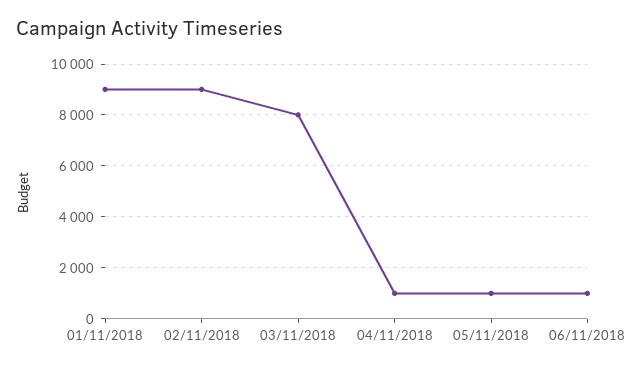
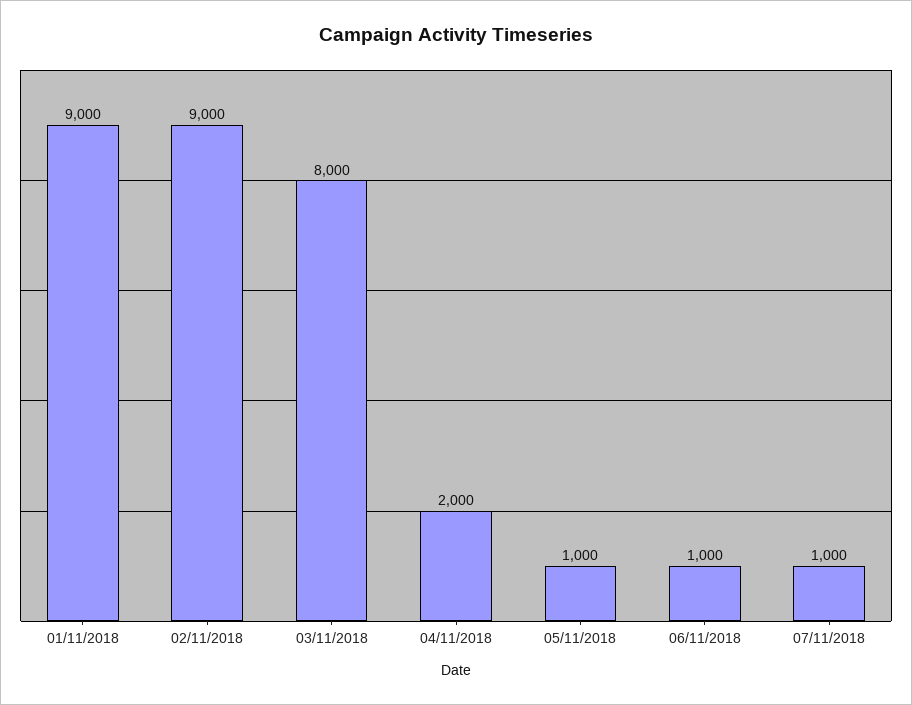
04/11/2018: 1000 -> 2000
07/11/2018: none -> 1000

